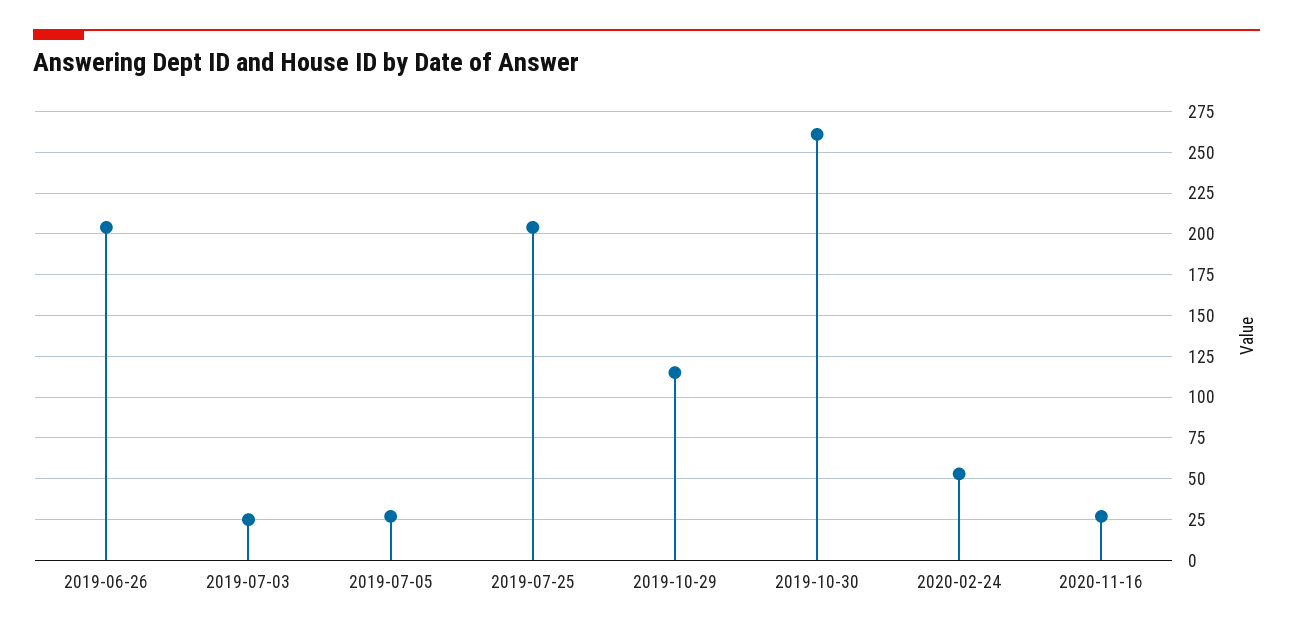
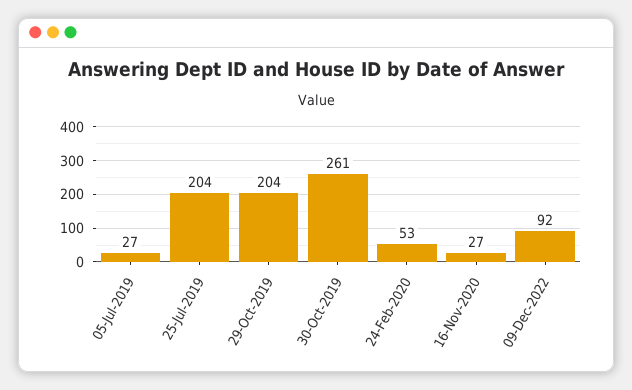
2019-06-26: 205 -> none
2019-07-03: 25 -> none
2019-10-29: 115 -> 204
09-Dec-2022: none -> 92

